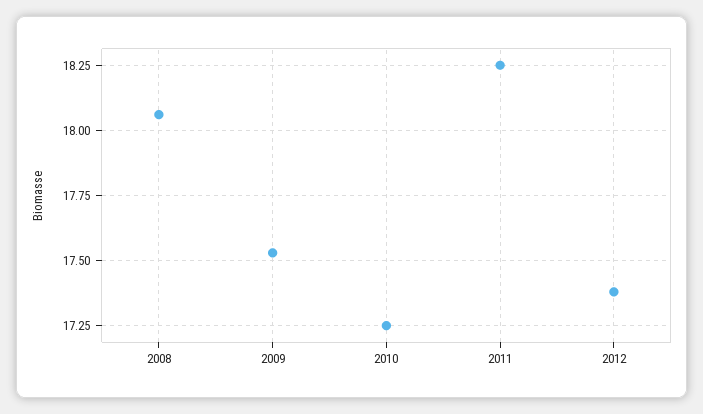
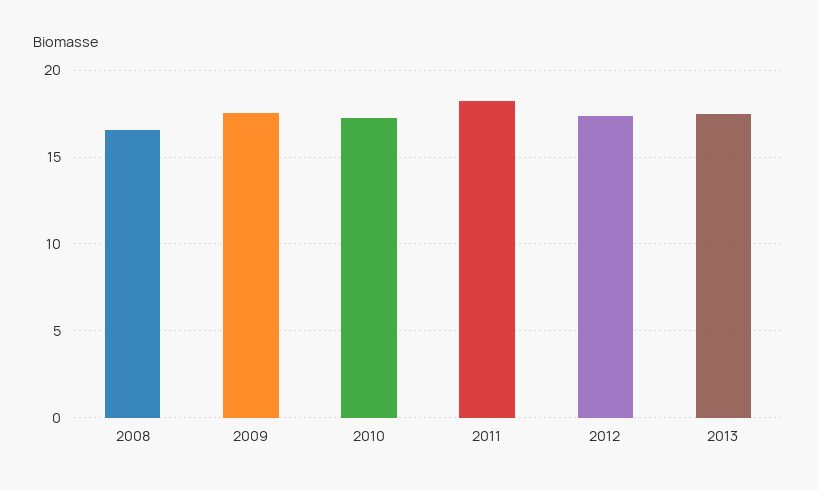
2008: 18.05 -> 16.5
2013: none -> 17.5

